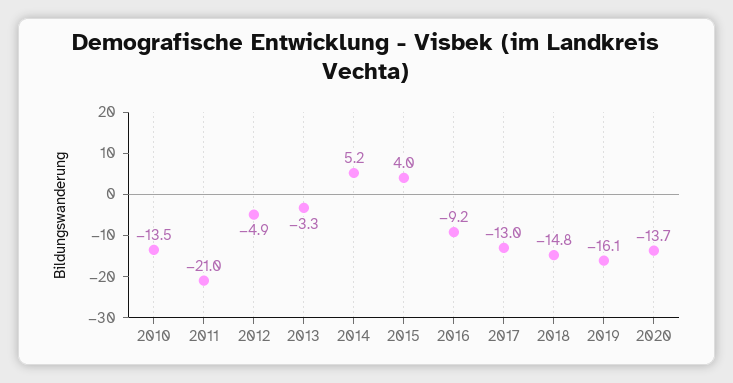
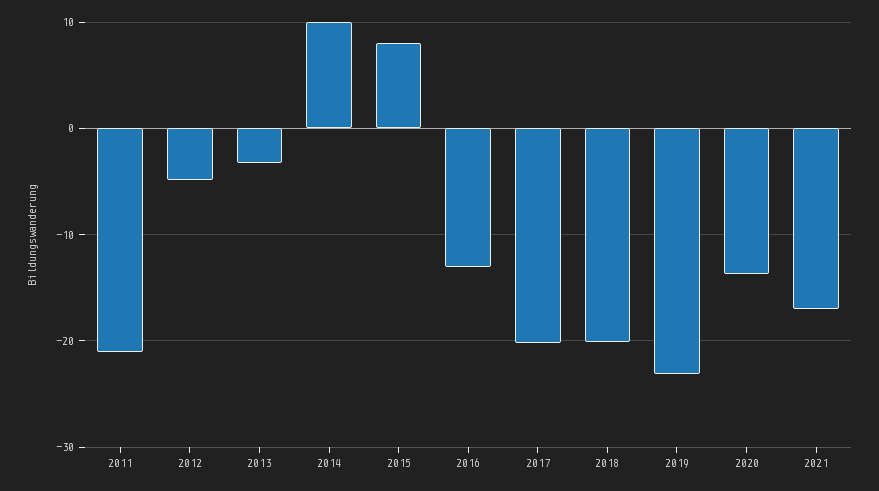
2010: -13.5 -> none
2014: 5.2 -> 10
2015: 4 -> 8
2016: -9.2 -> -13
2017: -13 -> -20
2018: -14.8 -> -20
2019: -16.1 -> -23
2021: none -> -17

